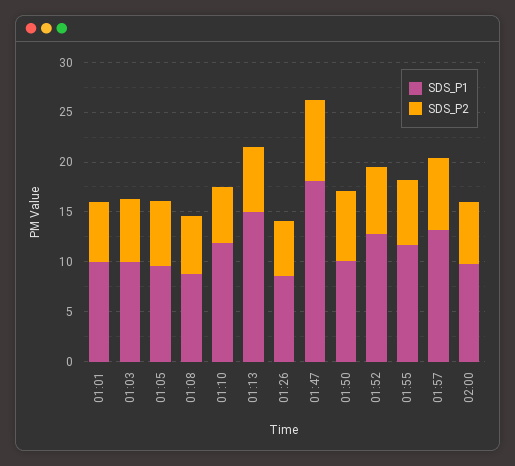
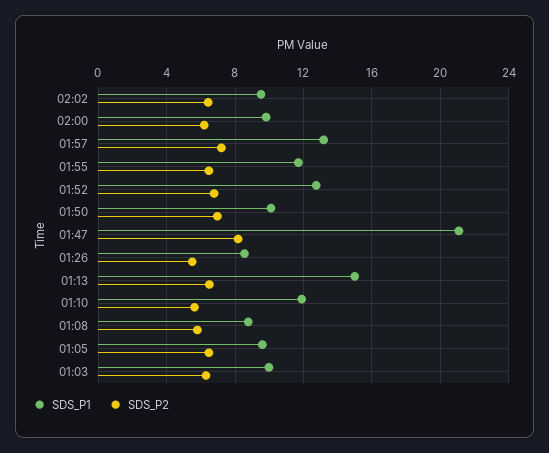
SDS_P1, 01:01: 10 -> none
SDS_P2, 01:01: 6 -> none
SDS_P1, 01:47: 18 -> 21
SDS_P1, 02:02: none -> 9.5
SDS_P2, 02:02: none -> 6.5

